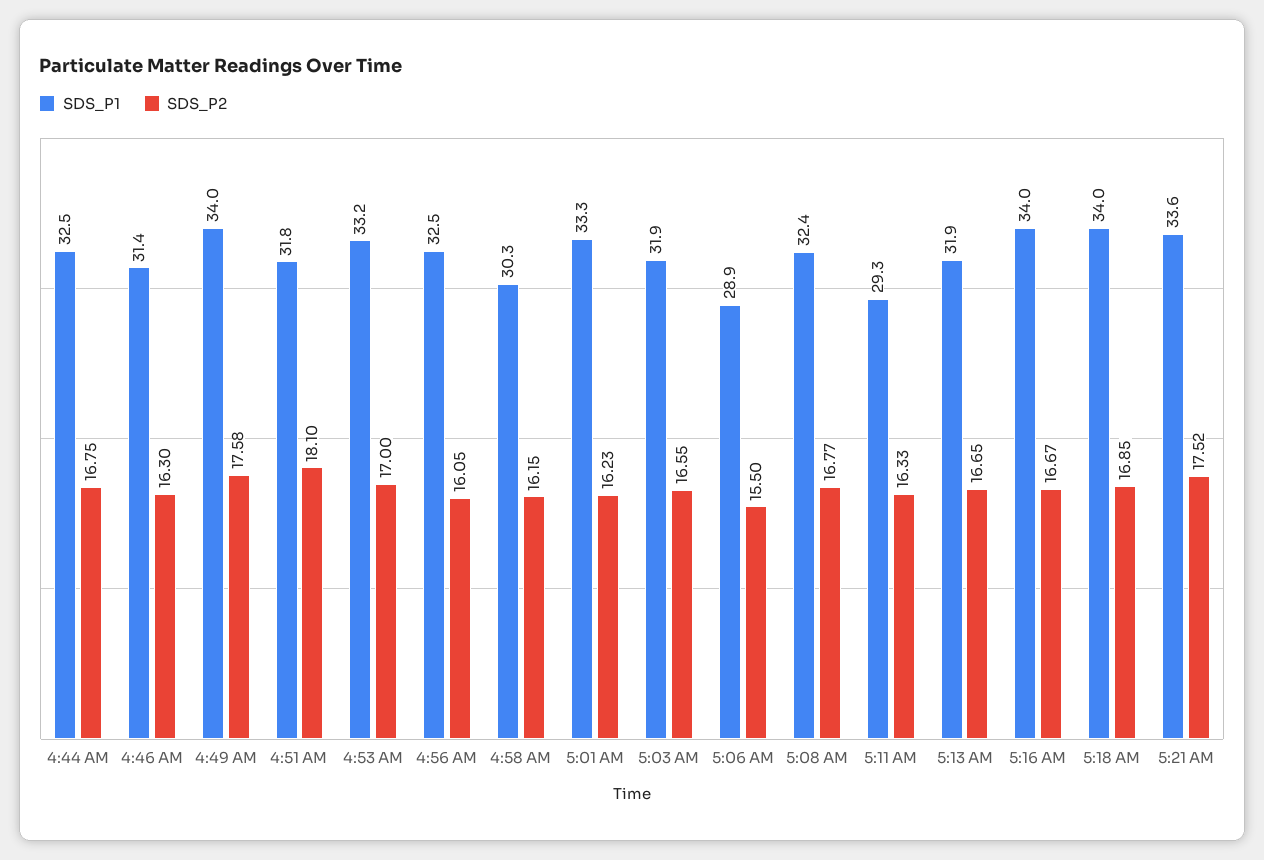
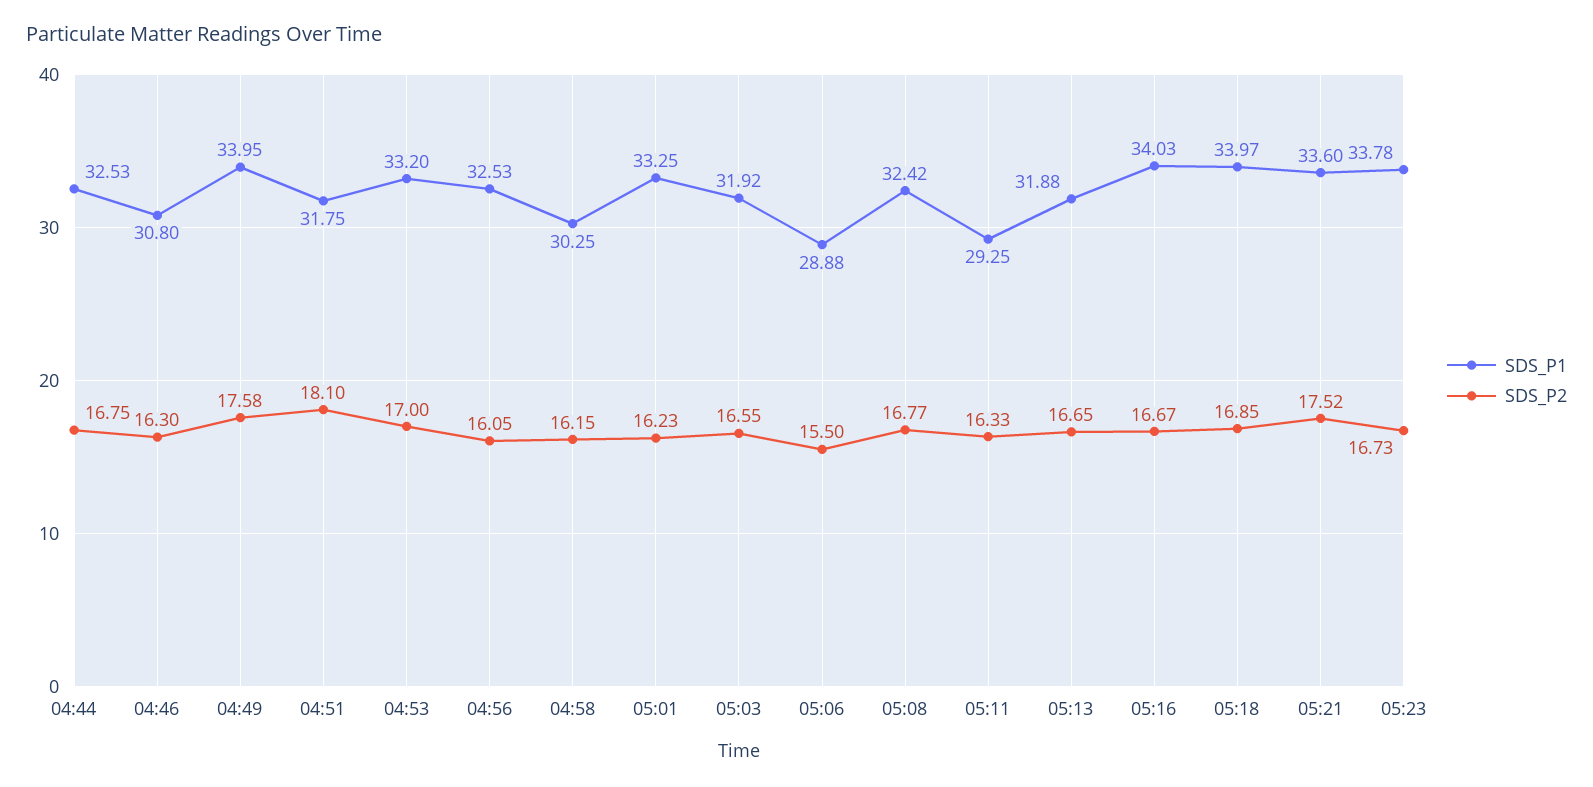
SDS_P1, 4:46 AM: 31.4 -> 30.8
SDS_P1, 05:23: none -> 33.78
SDS_P2, 05:23: none -> 16.73

